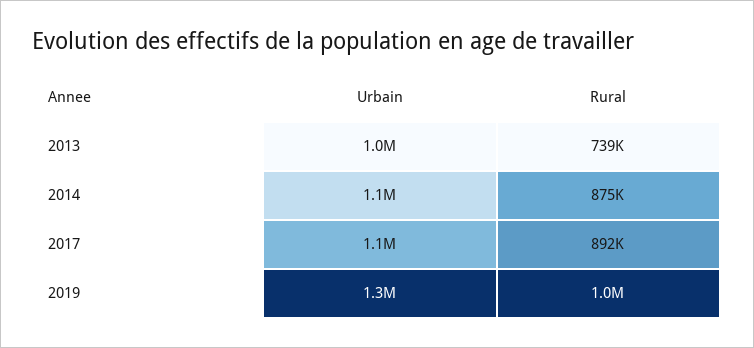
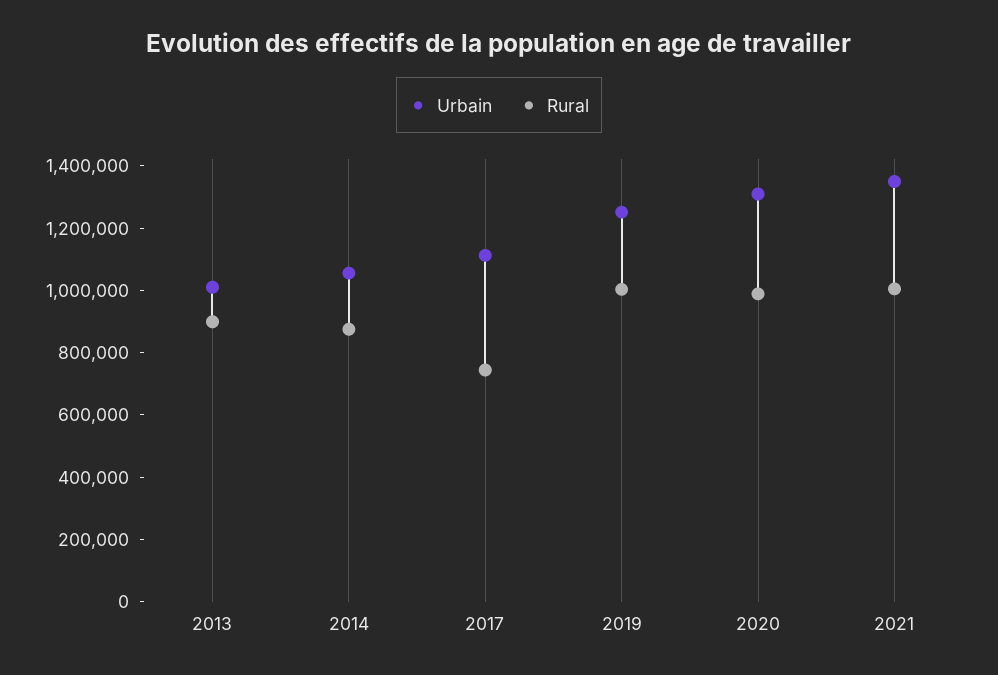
Rural, 2013: 739000 -> 900000
Rural, 2017: 892000 -> 750000
Urbain, 2020: none -> 1300000
Rural, 2020: none -> 1000000
Urbain, 2021: none -> 1350000
Rural, 2021: none -> 1000000

